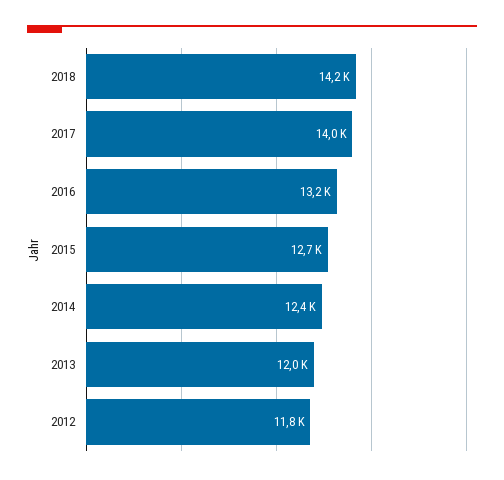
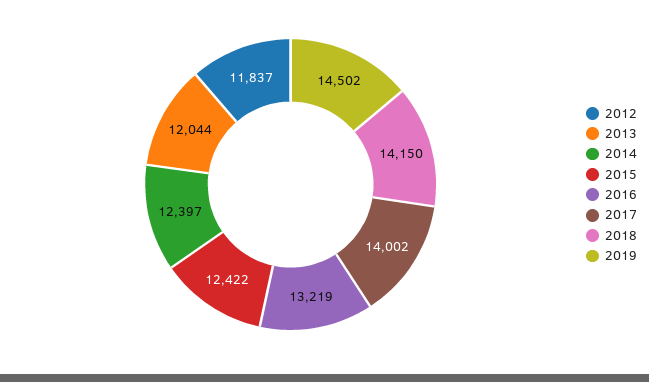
2015: 12700 -> 12422
2019: none -> 14502

